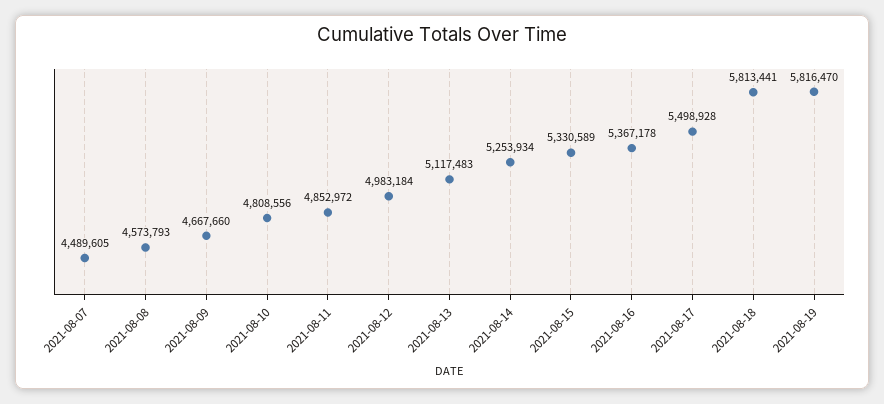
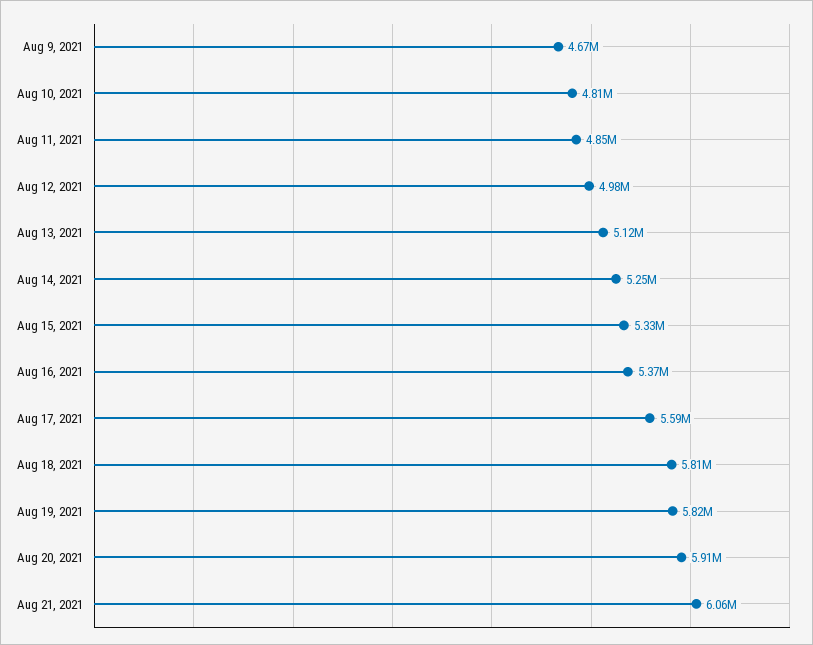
2021-08-07: 4489605 -> none
2021-08-08: 4573793 -> none
2021-08-17: 5498928 -> 5590000
Aug 20, 2021: none -> 5910000
Aug 21, 2021: none -> 6060000

